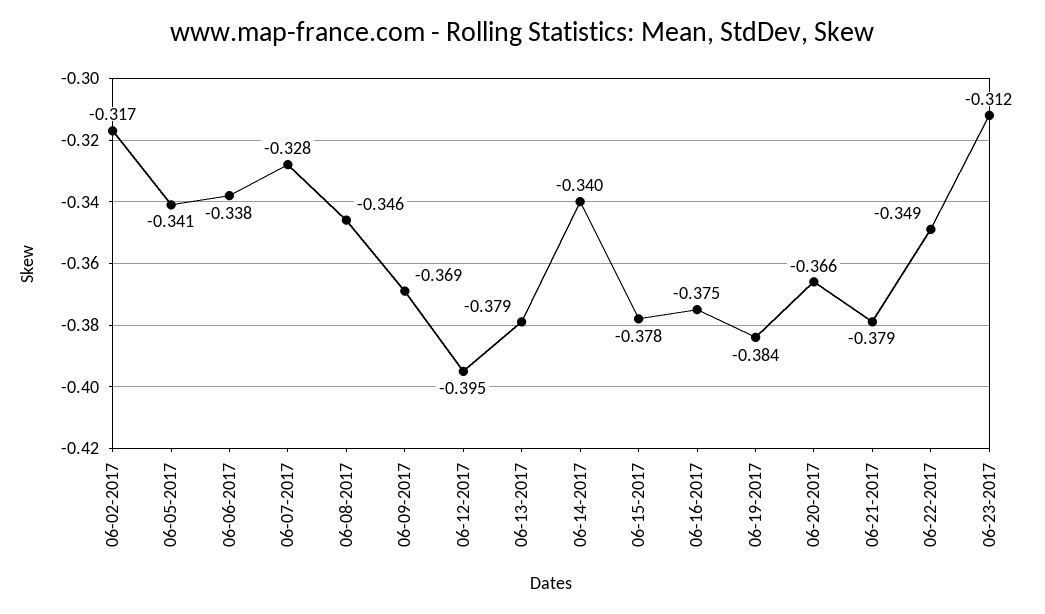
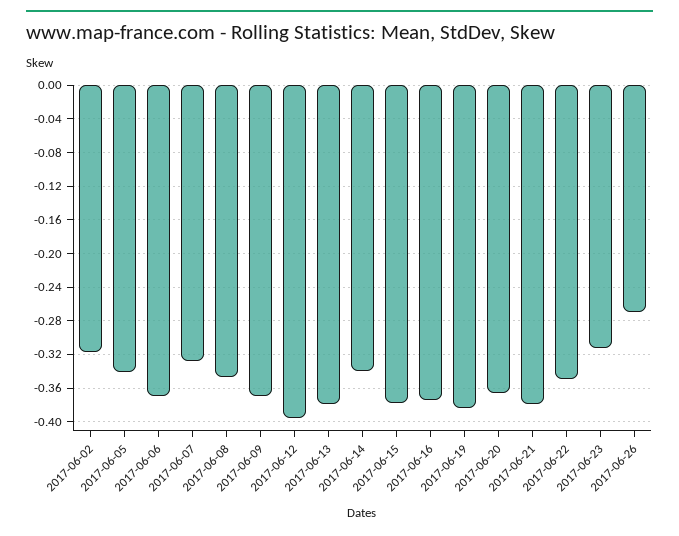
06-06-2017: -0.338 -> -0.37
2017-06-26: none -> -0.27

